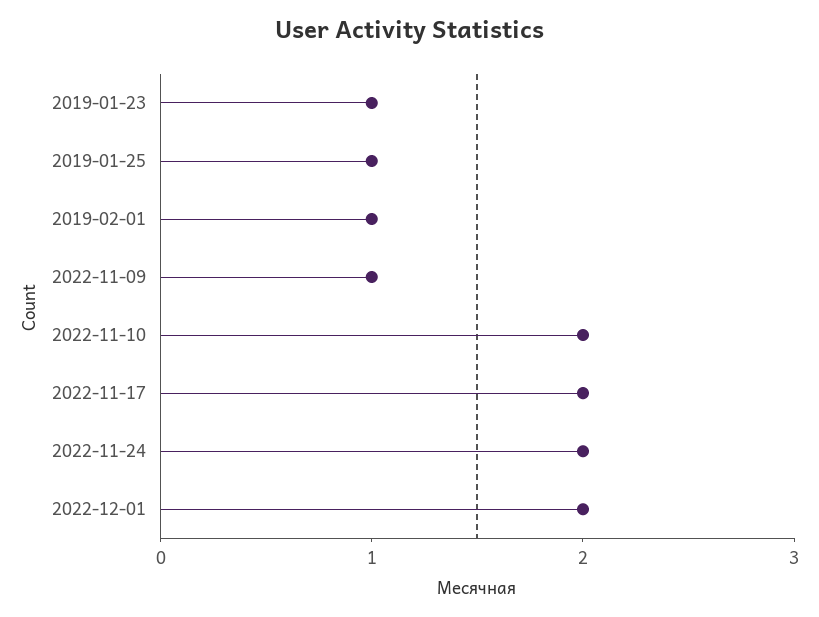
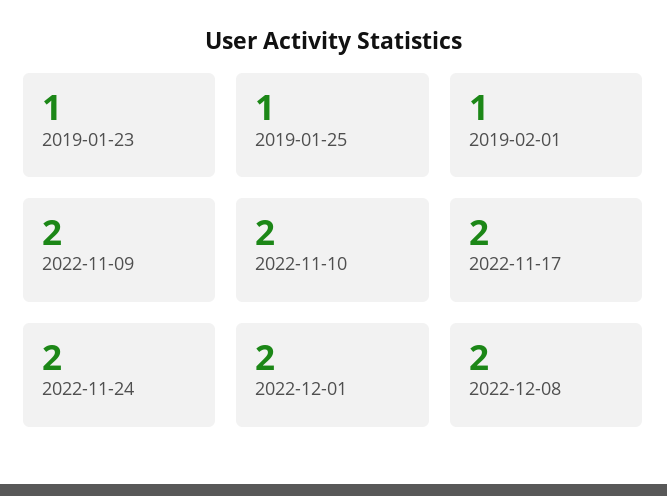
2022-11-09: 1 -> 2
2022-12-08: none -> 2

